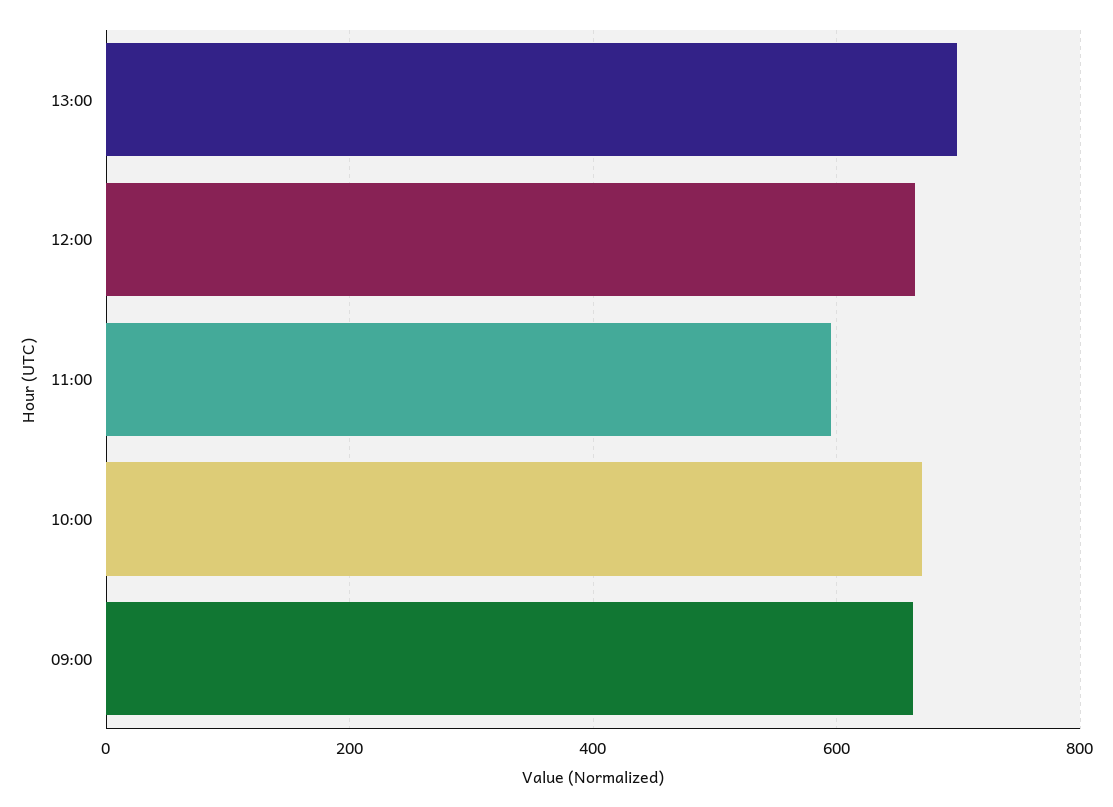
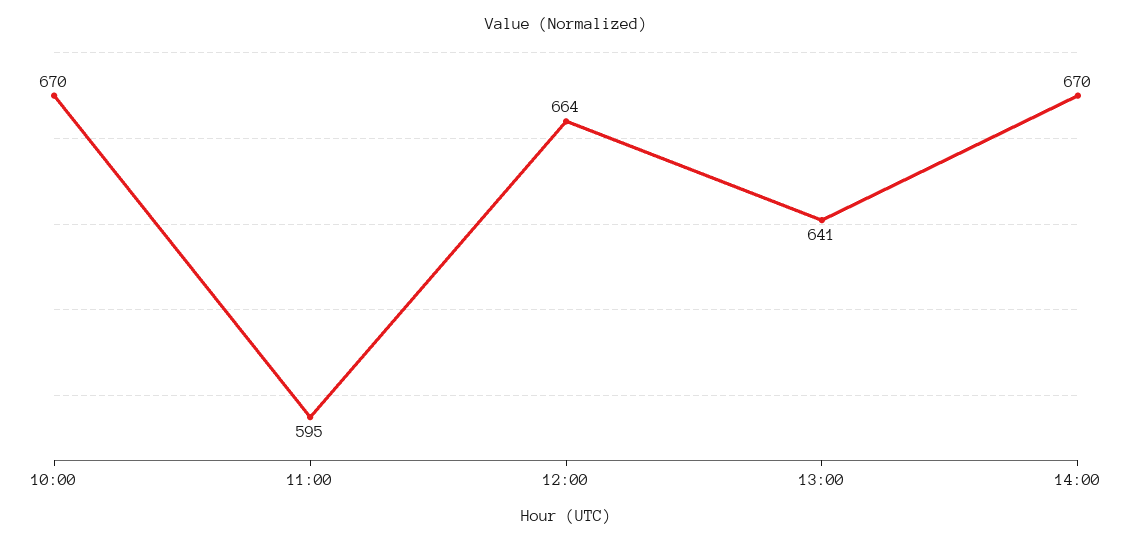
13:00: 700 -> 641
09:00: 660 -> none
14:00: none -> 670

